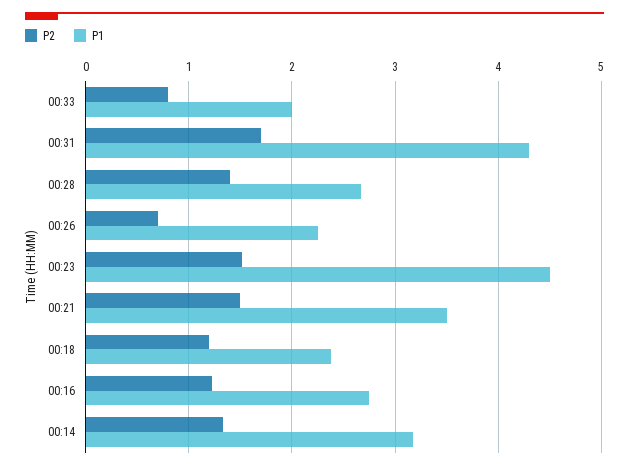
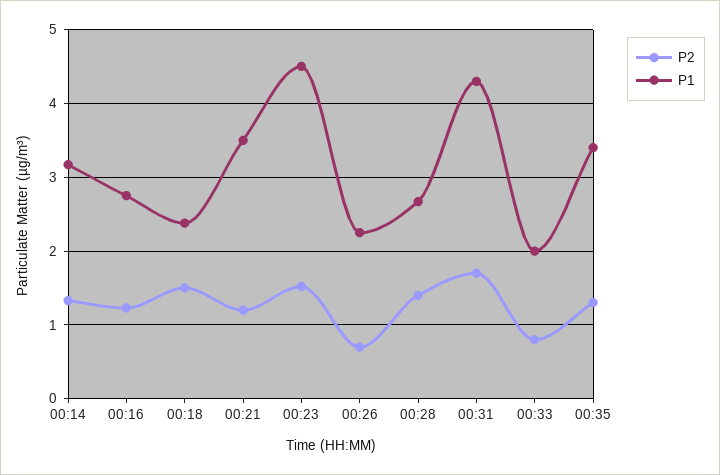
P2, 00:21: 1.5 -> 1.2
P2, 00:18: 1.2 -> 1.5
P2, 00:35: none -> 1.3
P1, 00:35: none -> 3.4

